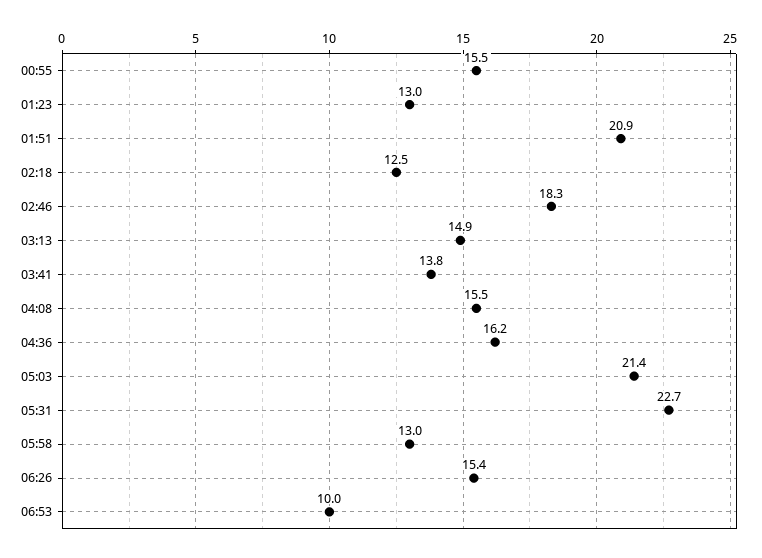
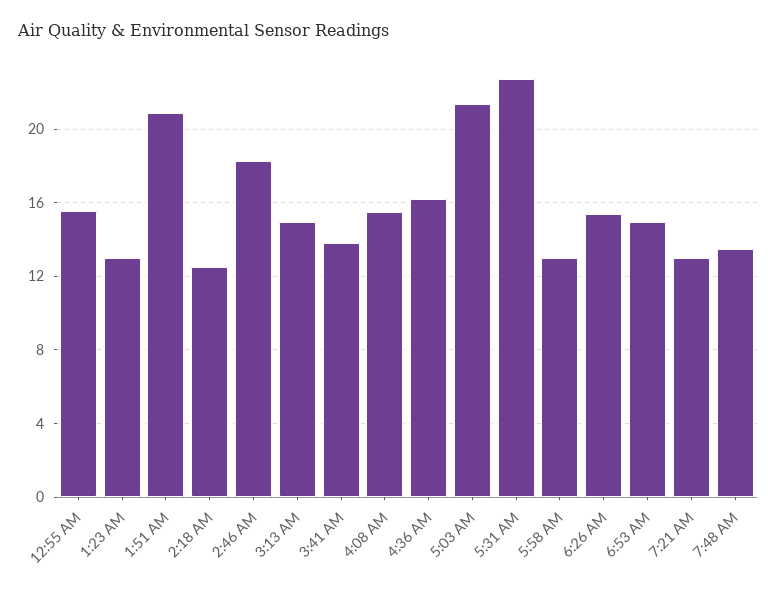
06:53: 10 -> 15
7:21 AM: none -> 13
7:48 AM: none -> 13.5

